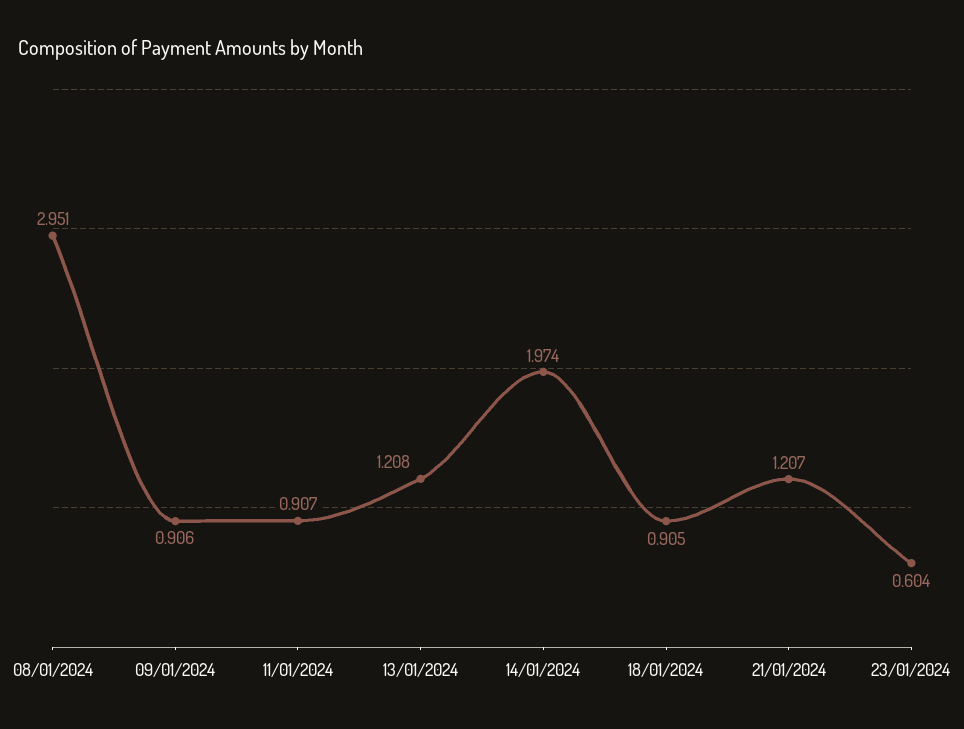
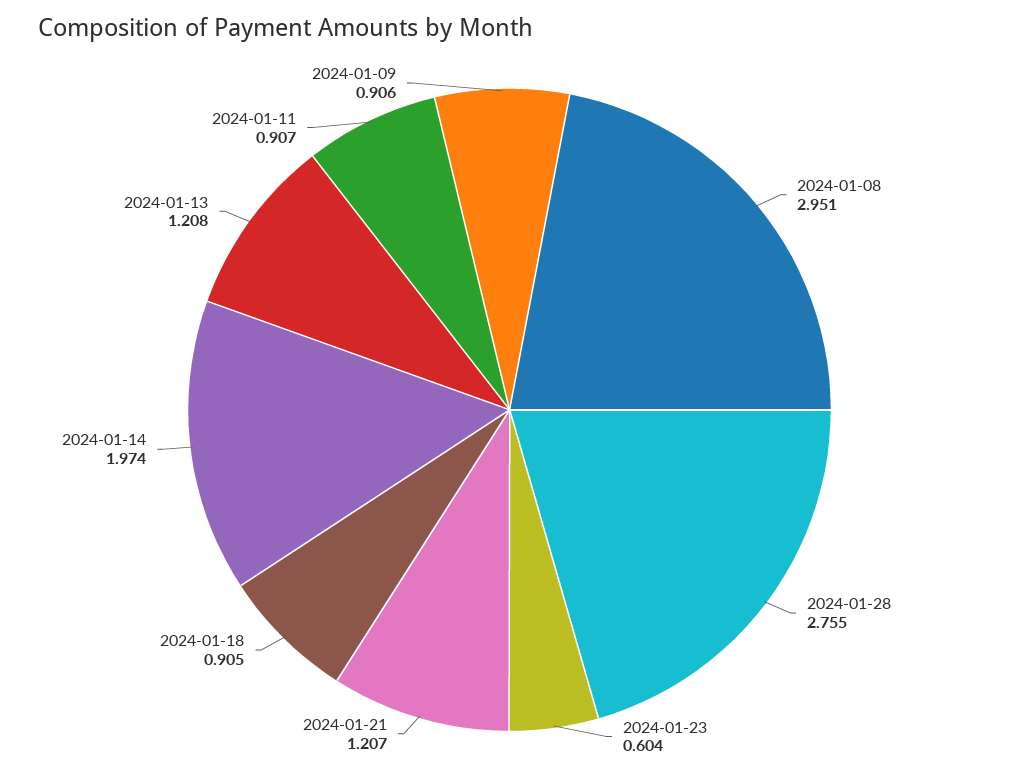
2024-01-28: none -> 2.755

